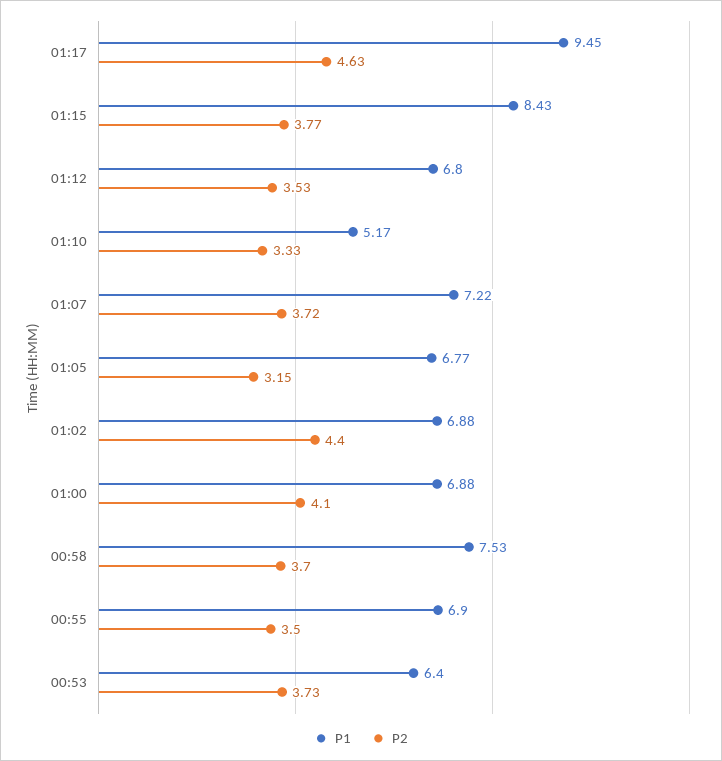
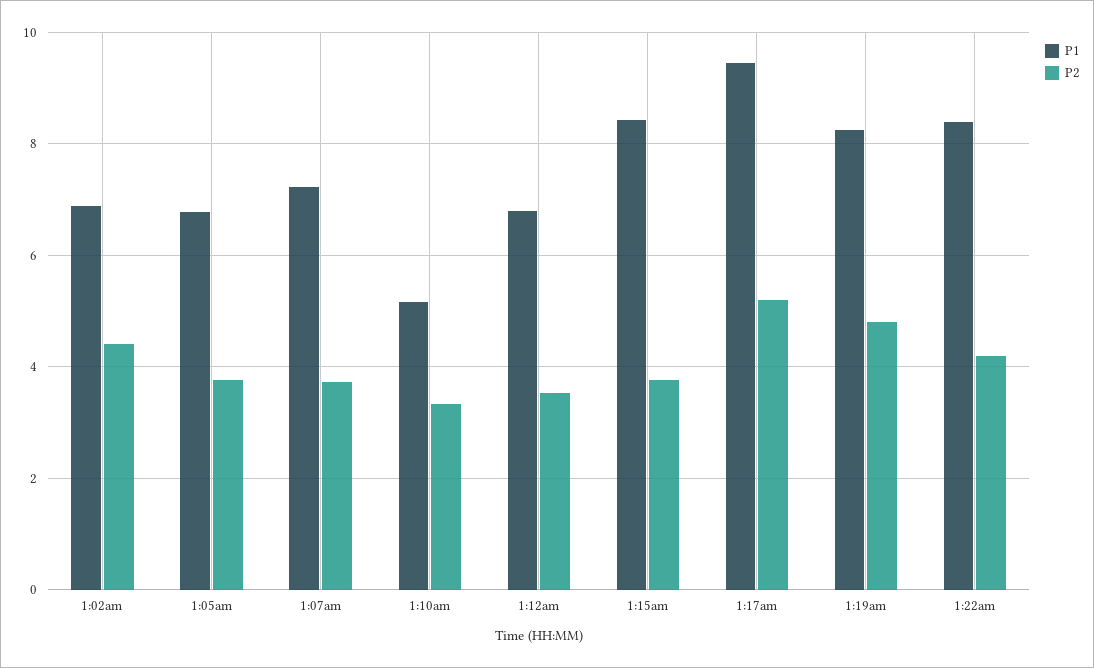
P2, 01:17: 4.63 -> 5.2
P2, 01:05: 3.15 -> 3.8
P1, 01:00: 6.88 -> none
P2, 01:00: 4.1 -> none
P1, 00:58: 7.53 -> none
P2, 00:58: 3.7 -> none
P1, 00:55: 6.9 -> none
P2, 00:55: 3.5 -> none
P1, 00:53: 6.4 -> none
P2, 00:53: 3.73 -> none
P1, 1:19am: none -> 8.2
P2, 1:19am: none -> 4.8
P1, 1:22am: none -> 8.4
P2, 1:22am: none -> 4.2

